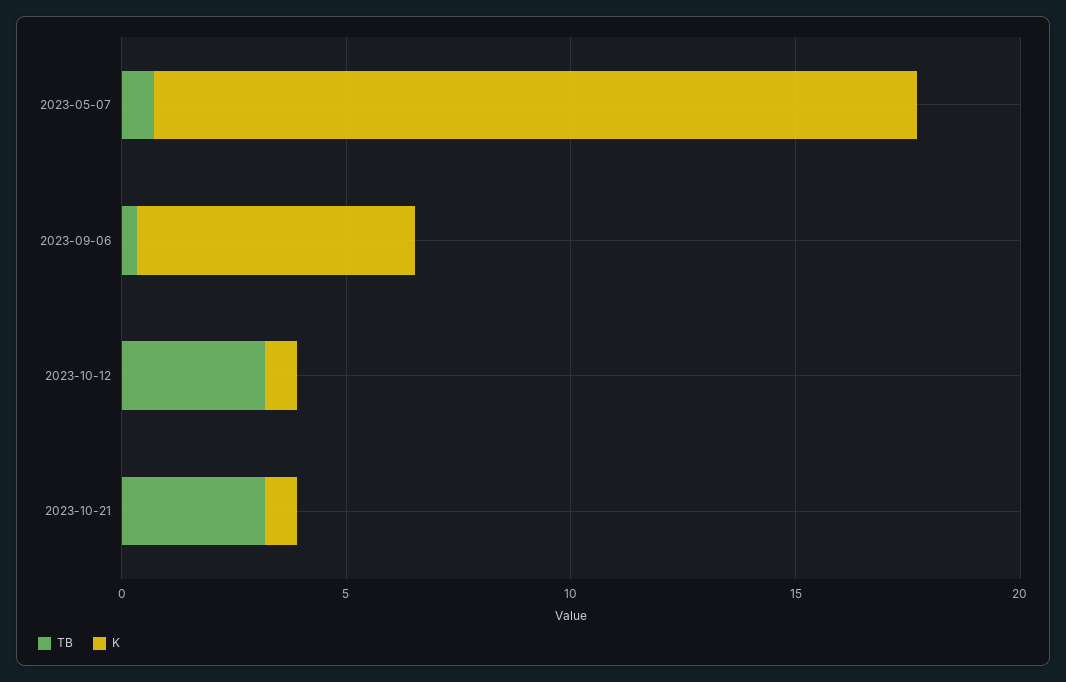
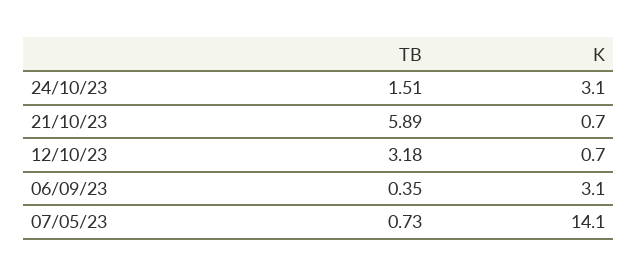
K, 2023-05-07: 17 -> 14.1
K, 2023-09-06: 6 -> 3.1
TB, 2023-10-21: 3 -> 5.89
TB, 24/10/23: none -> 1.51
K, 24/10/23: none -> 3.1

